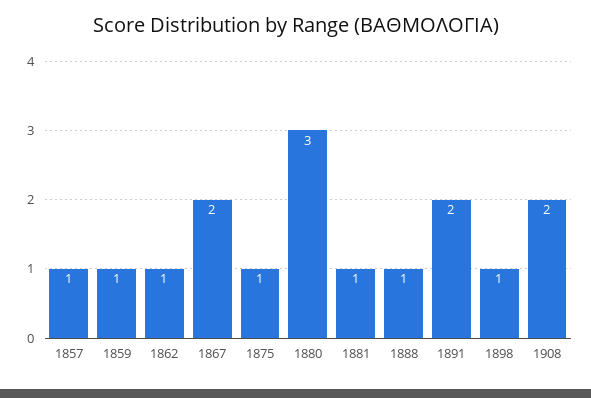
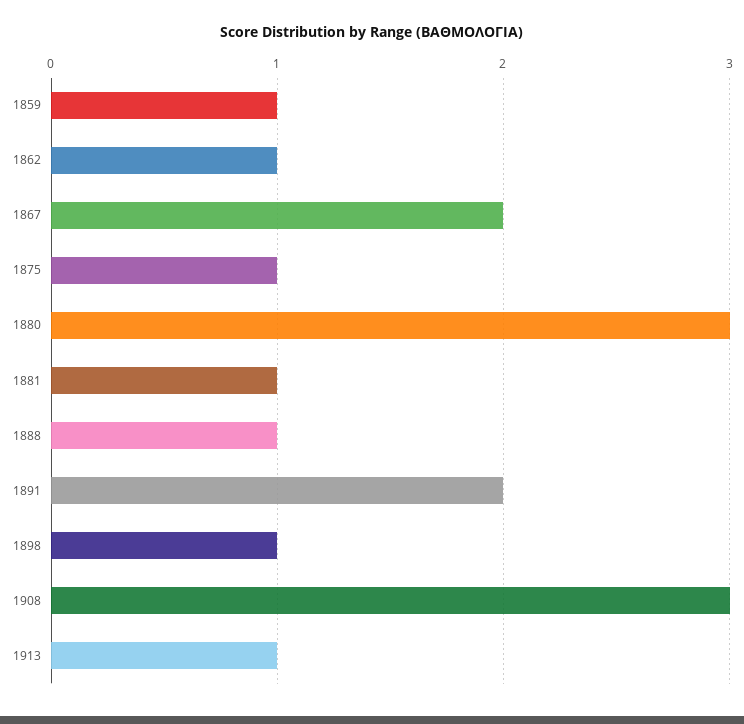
1857: 1 -> none
1908: 2 -> 3
1913: none -> 1

